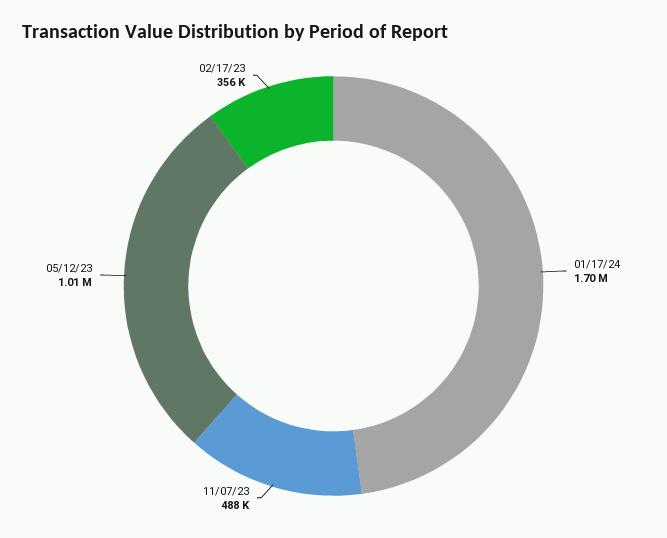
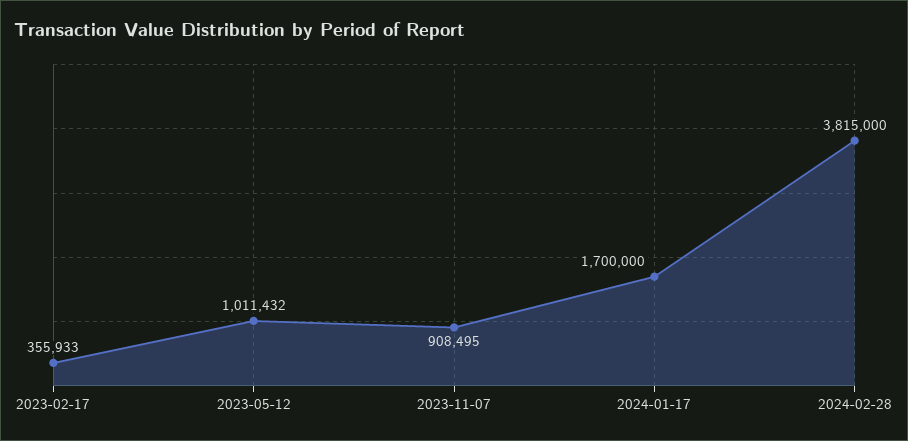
11/07/23: 488000 -> 908495
2024-02-28: none -> 3815000

